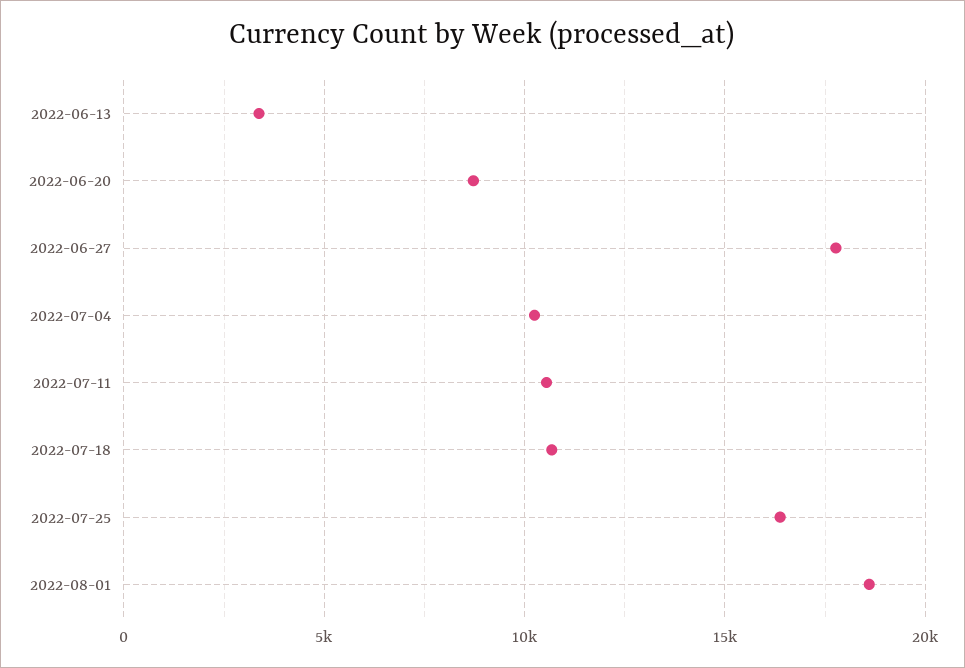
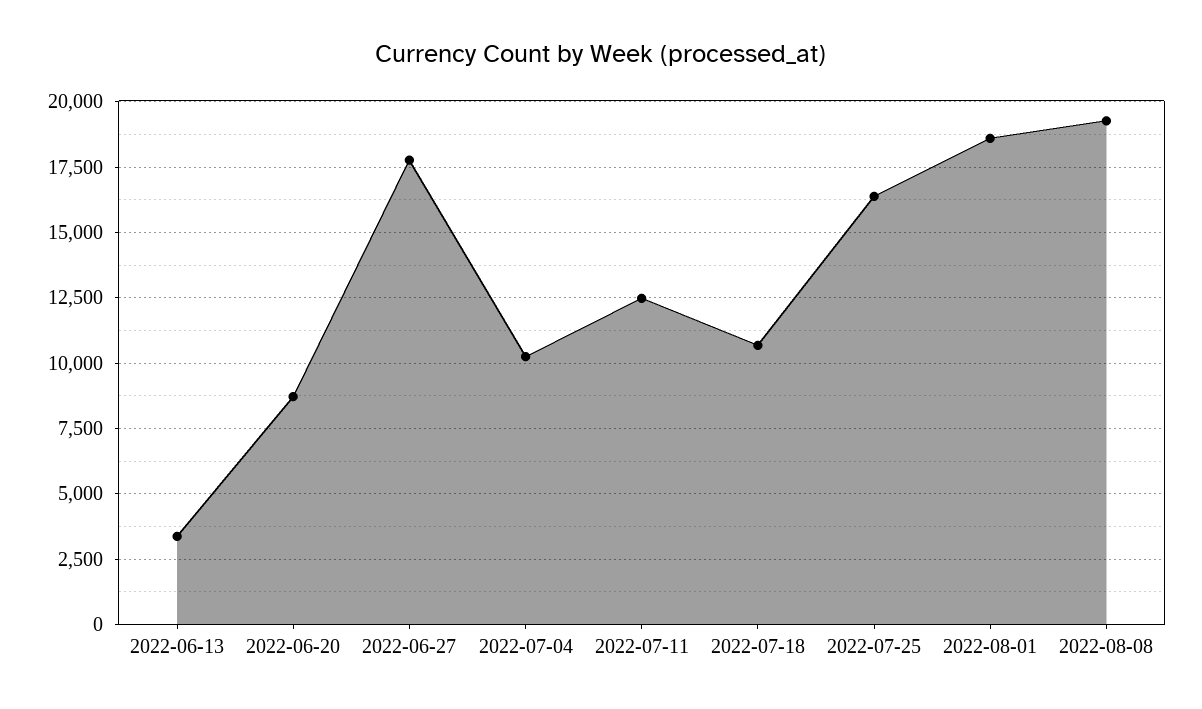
2022-07-11: 10500 -> 12500
2022-08-08: none -> 19250

